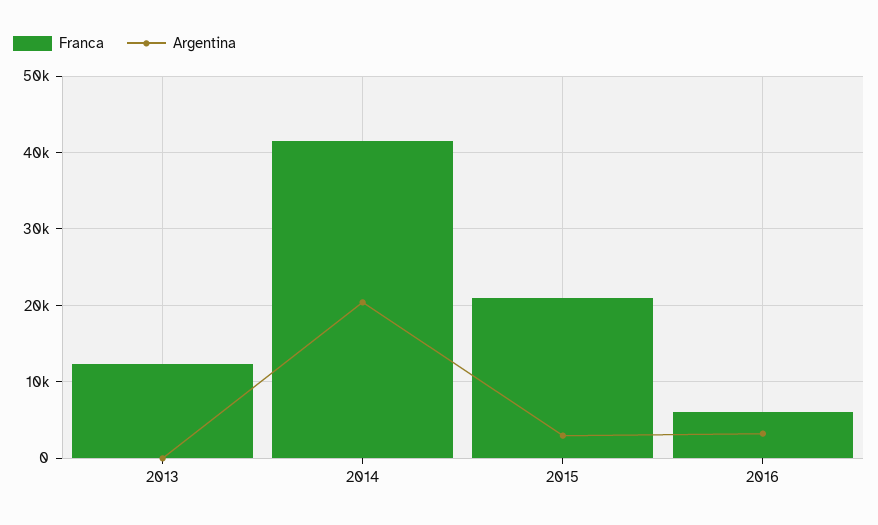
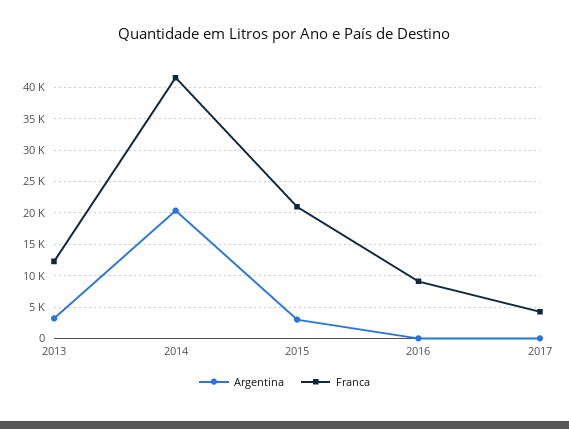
Argentina, 2013: 0 -> 3000
Franca, 2016: 6000 -> 9000
Argentina, 2016: 3000 -> 0
Argentina, 2017: none -> 0
Franca, 2017: none -> 4000

